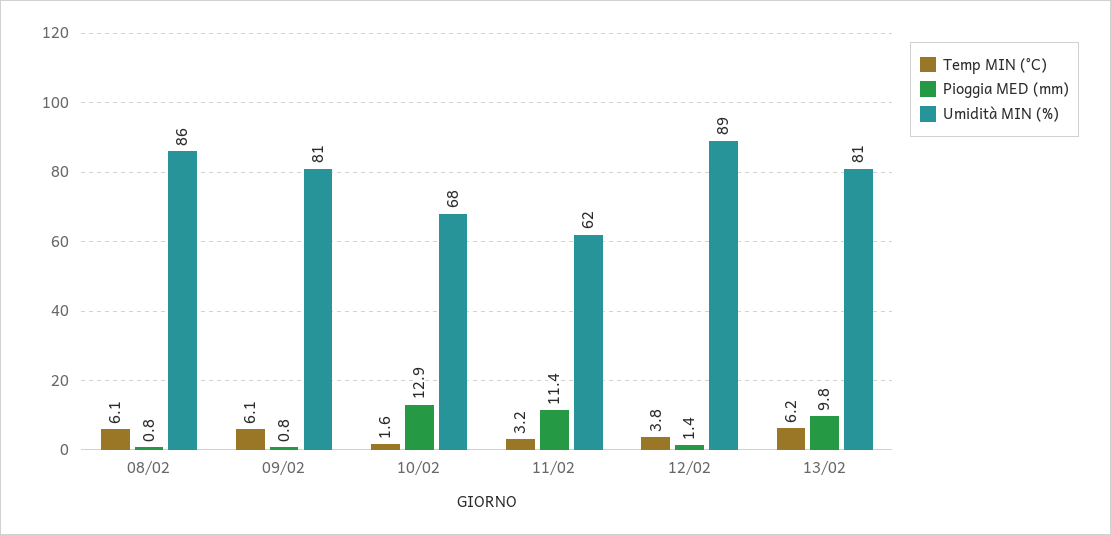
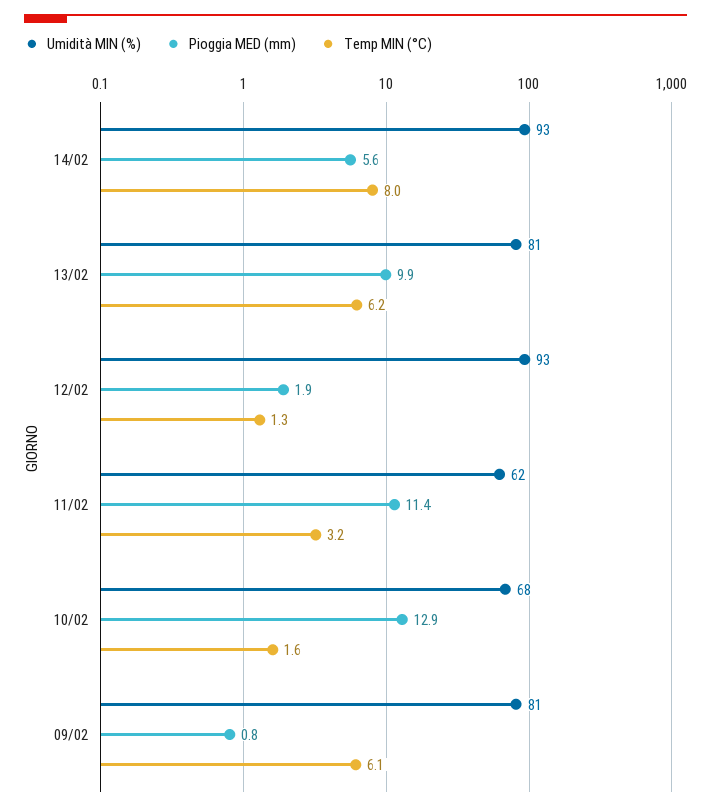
Temp MIN (°C), 08/02: 6.1 -> none
Pioggia MED (mm), 08/02: 0.8 -> none
Umidità MIN (%), 08/02: 86 -> none
Temp MIN (°C), 12/02: 3.8 -> 1.3
Pioggia MED (mm), 12/02: 1.4 -> 1.9
Umidità MIN (%), 12/02: 89 -> 93
Pioggia MED (mm), 13/02: 9.8 -> 9.9
Umidità MIN (%), 14/02: none -> 93
Pioggia MED (mm), 14/02: none -> 5.6
Temp MIN (°C), 14/02: none -> 8

